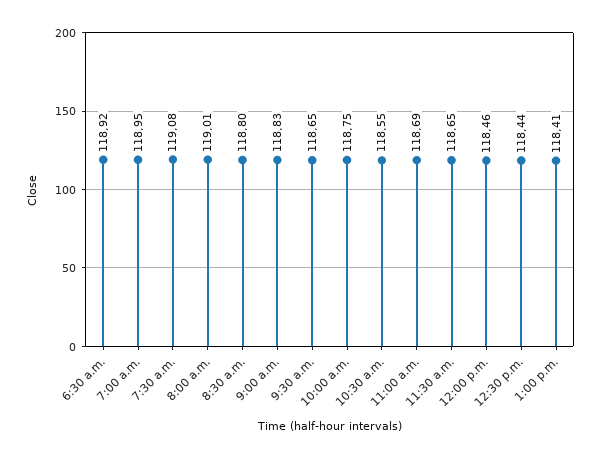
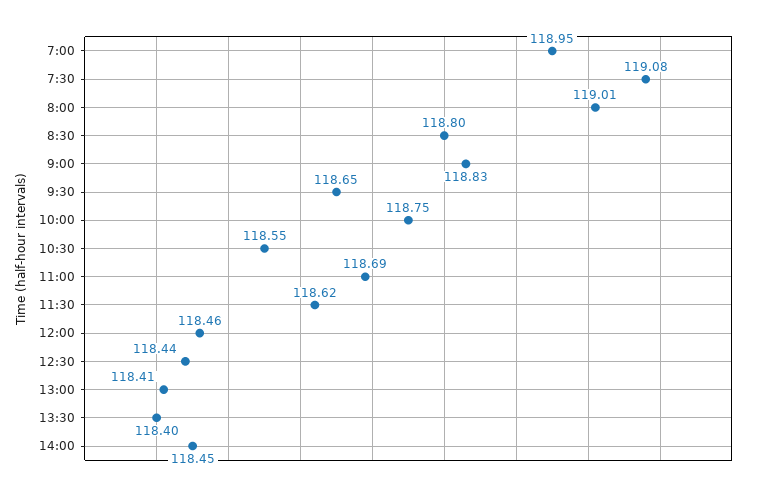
6:30 a.m.: 118.92 -> none
11:30 a.m.: 118.65 -> 118.62
13:30: none -> 118.4
14:00: none -> 118.45

